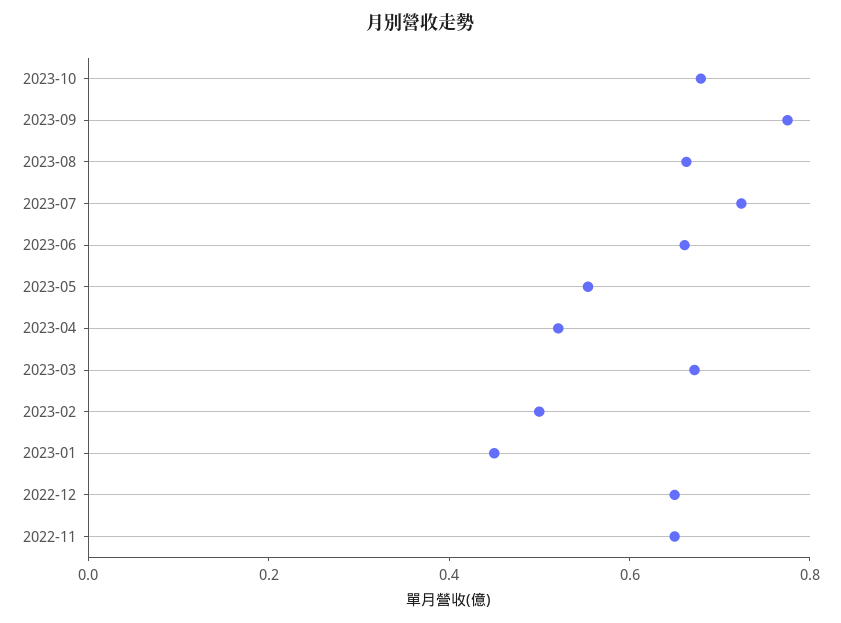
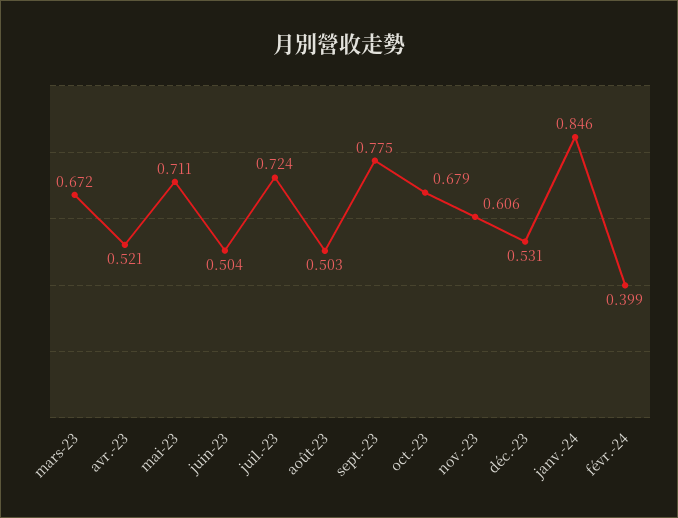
2023-08: 0.65 -> 0.503
2023-06: 0.65 -> 0.504
2023-05: 0.55 -> 0.711
2023-02: 0.5 -> none
2023-01: 0.45 -> none
2022-12: 0.65 -> none
2022-11: 0.65 -> none
nov.-23: none -> 0.606
déc.-23: none -> 0.531
janv.-24: none -> 0.846
févr.-24: none -> 0.399

